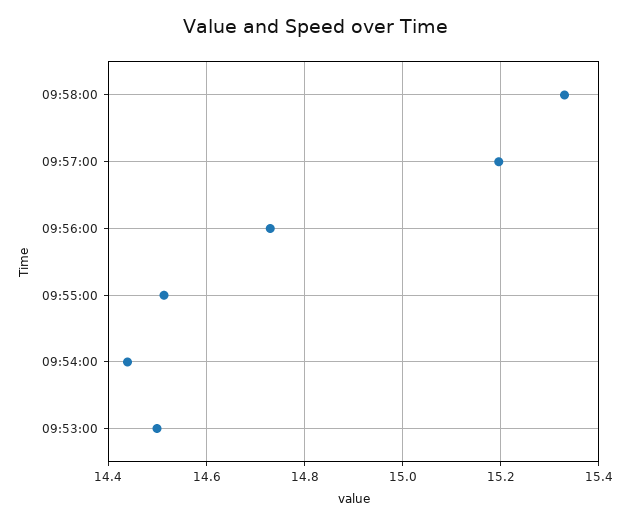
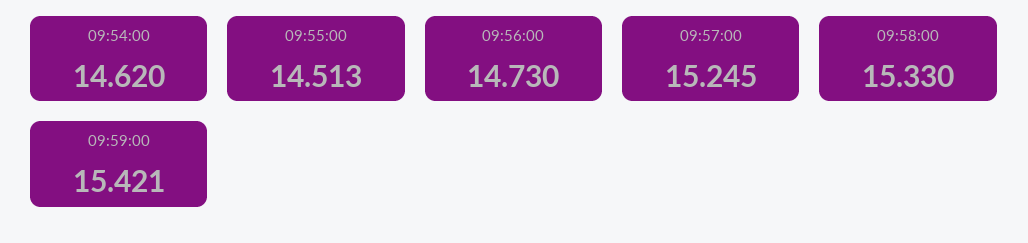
09:57:00: 15.2 -> 15.245
09:54:00: 14.44 -> 14.62
09:53:00: 14.5 -> none
09:59:00: none -> 15.421

